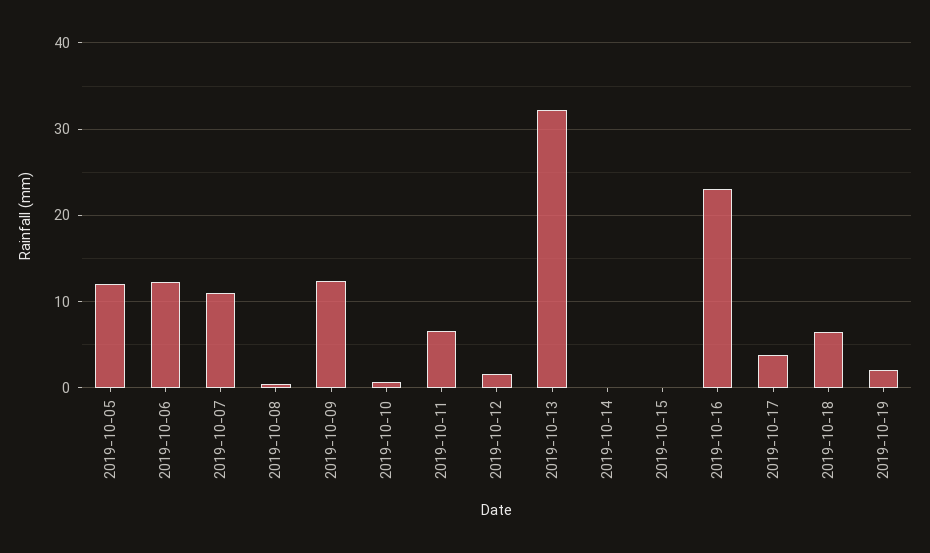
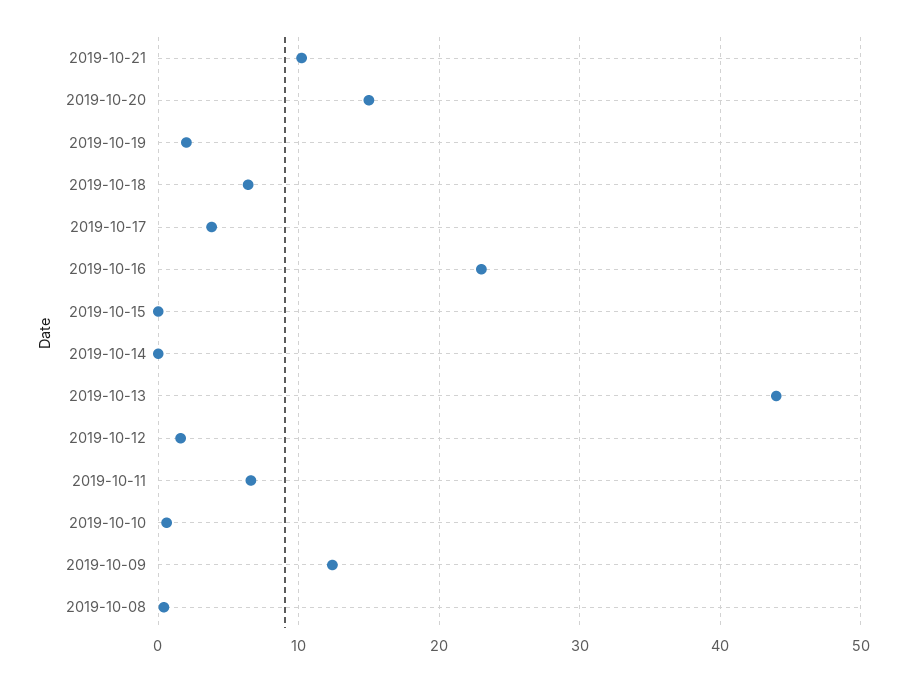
2019-10-05: 12 -> none
2019-10-06: 12 -> none
2019-10-07: 11 -> none
2019-10-13: 32 -> 44
2019-10-21: none -> 10
2019-10-20: none -> 15

